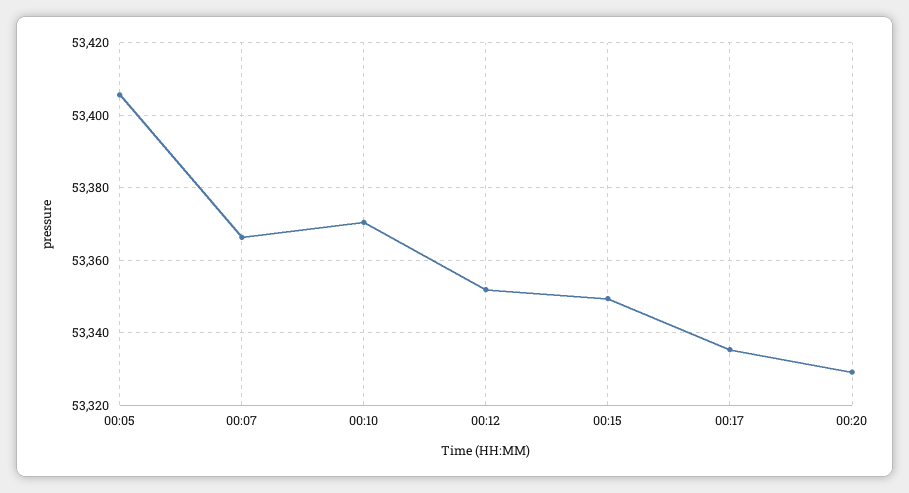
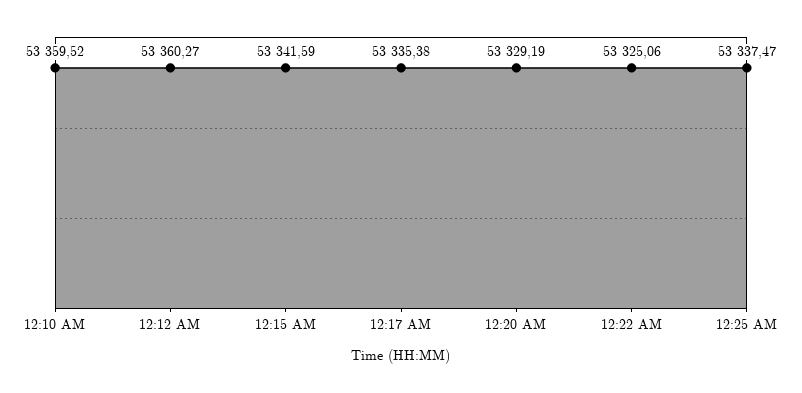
00:05: 53406 -> none
00:07: 53366 -> none
00:10: 53370 -> 53359.52
00:12: 53352 -> 53360.27
00:15: 53350 -> 53341.59
12:22 AM: none -> 53325.06
12:25 AM: none -> 53337.47

